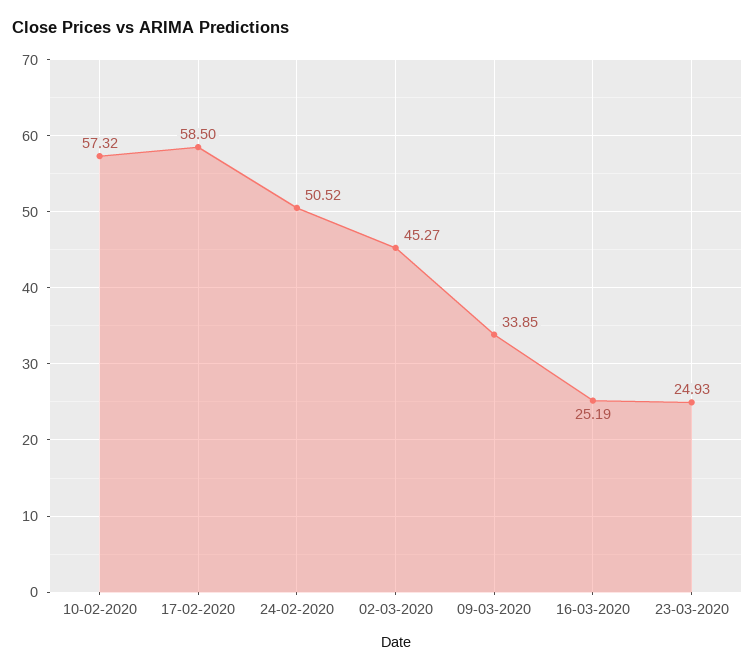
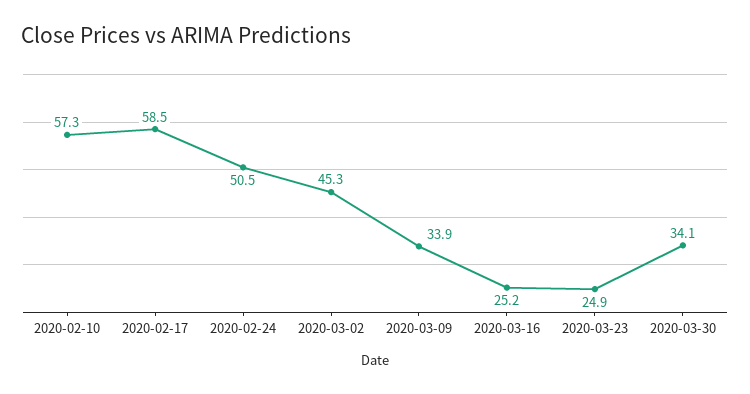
2020-03-30: none -> 34.1

